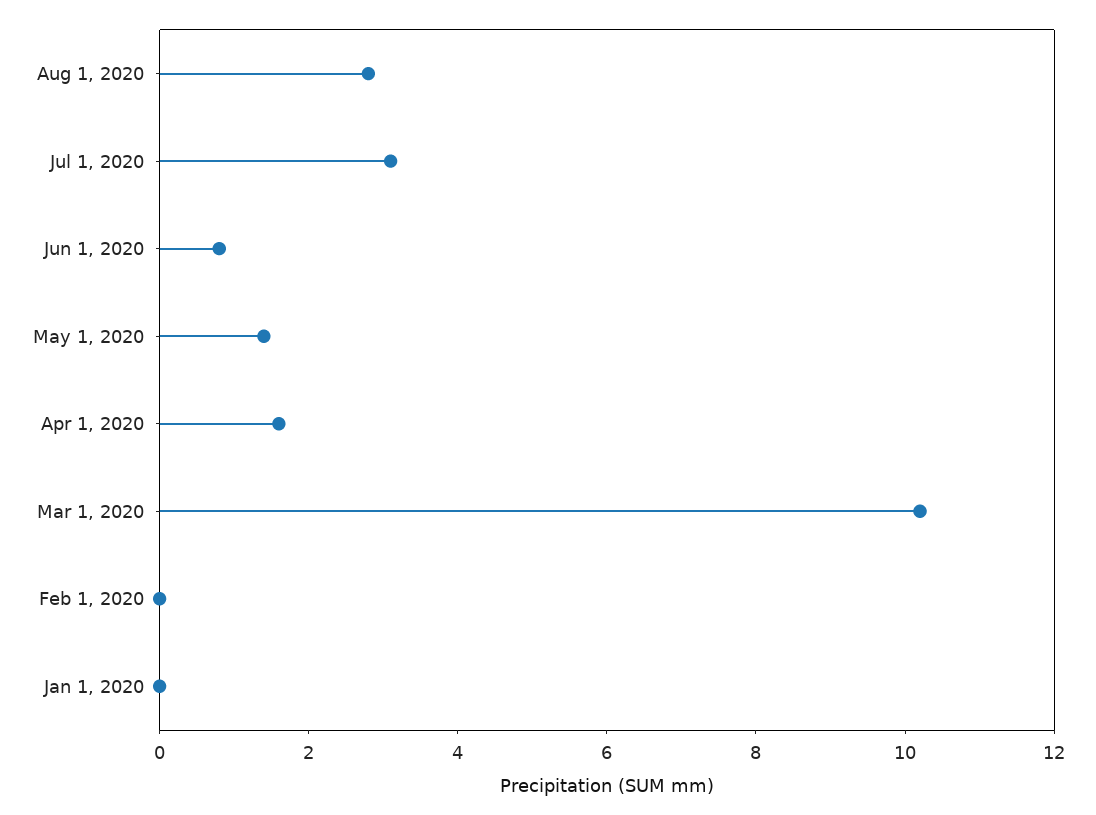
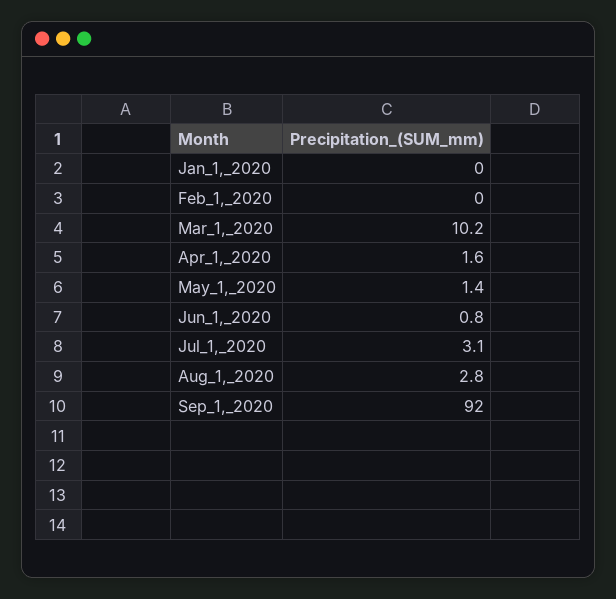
Sep_1,_2020: none -> 92

